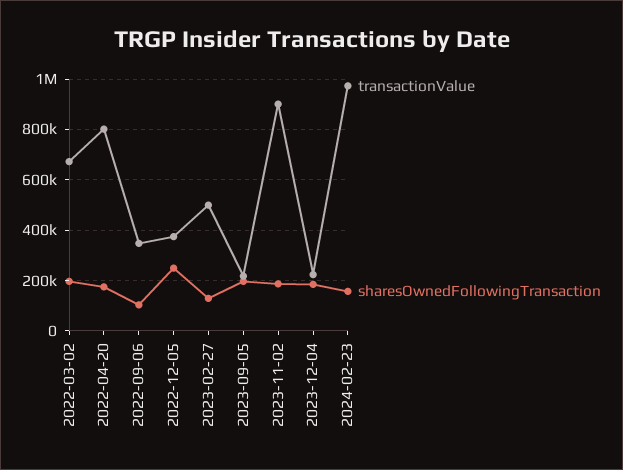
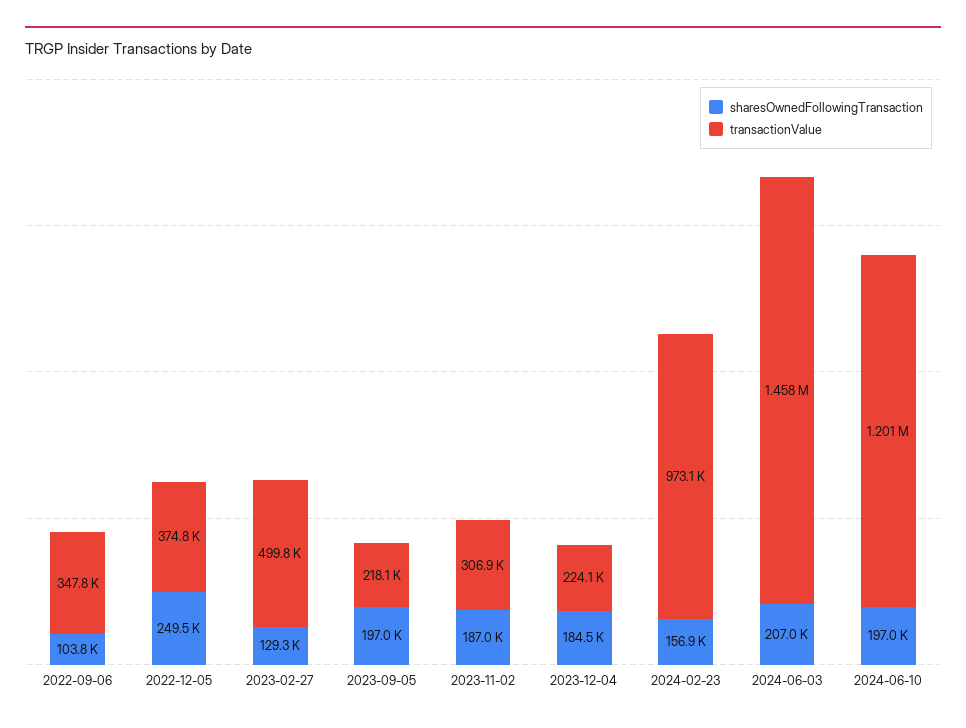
transactionValue, 2022-03-02: 675000 -> none
sharesOwnedFollowingTransaction, 2022-03-02: 200000 -> none
transactionValue, 2022-04-20: 800000 -> none
sharesOwnedFollowingTransaction, 2022-04-20: 175000 -> none
transactionValue, 2023-11-02: 900000 -> 306900
sharesOwnedFollowingTransaction, 2024-06-03: none -> 207000
transactionValue, 2024-06-03: none -> 1458000
sharesOwnedFollowingTransaction, 2024-06-10: none -> 197000
transactionValue, 2024-06-10: none -> 1201000

